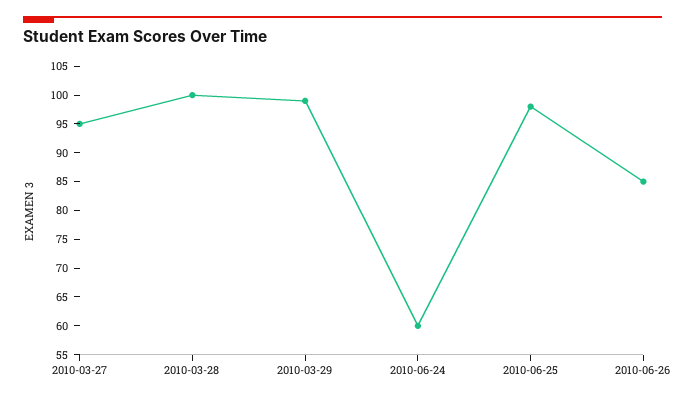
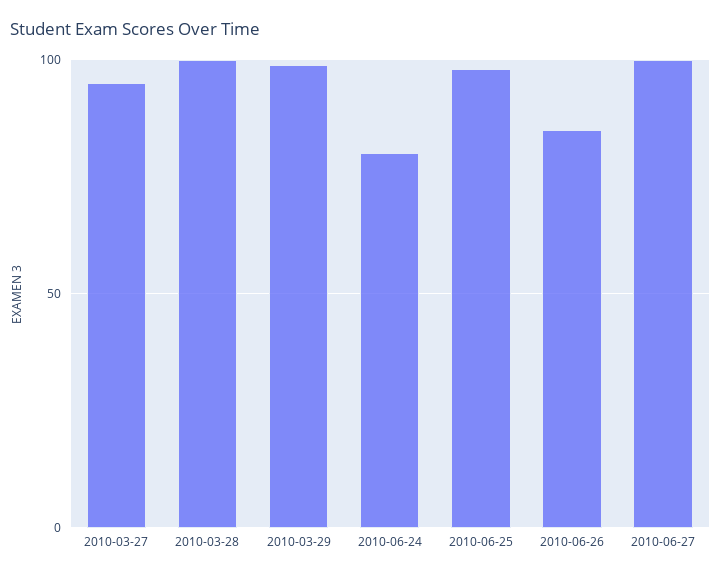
2010-06-24: 60 -> 80
2010-06-27: none -> 100

